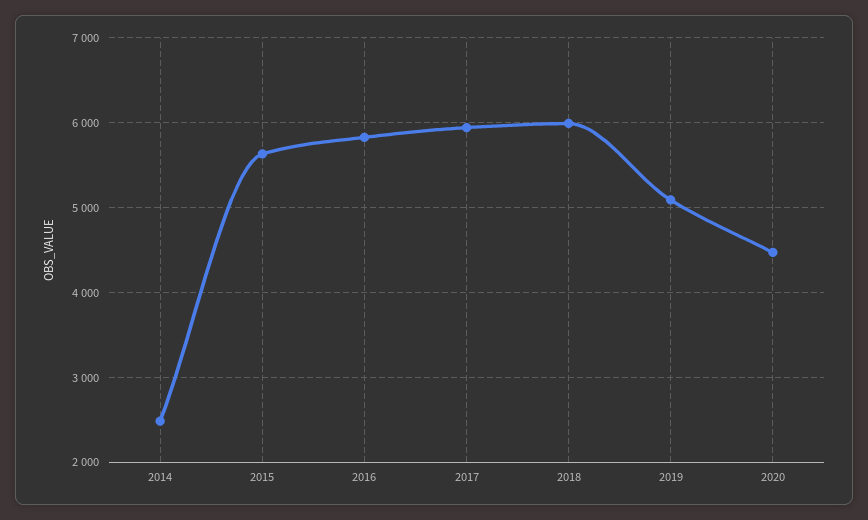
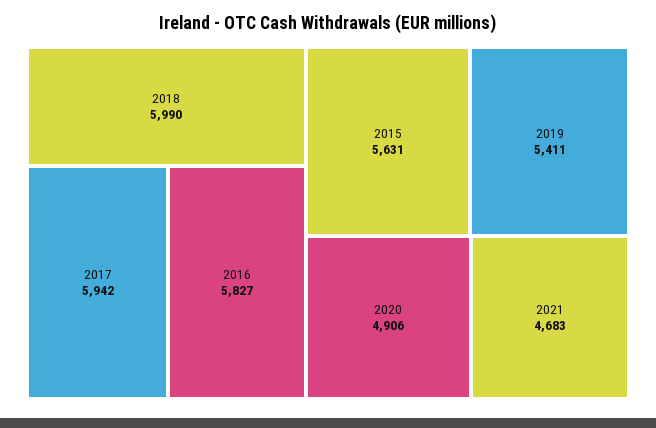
2014: 2500 -> none
2019: 5100 -> 5411
2020: 4500 -> 4906
2021: none -> 4683

